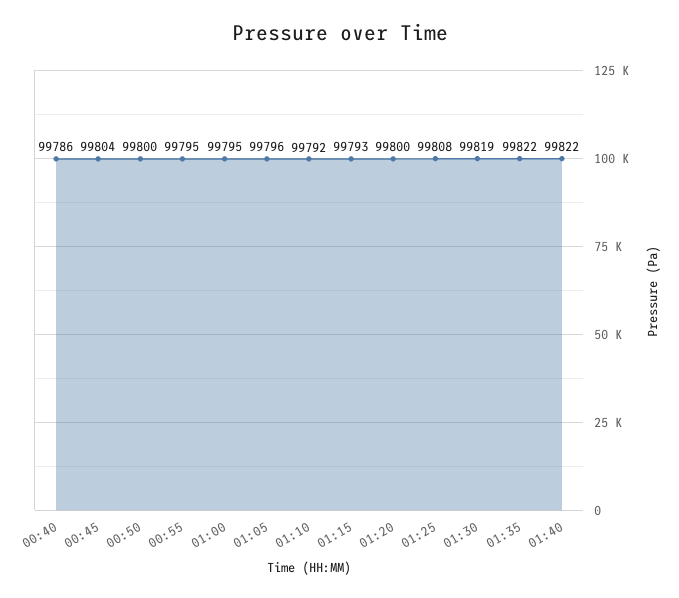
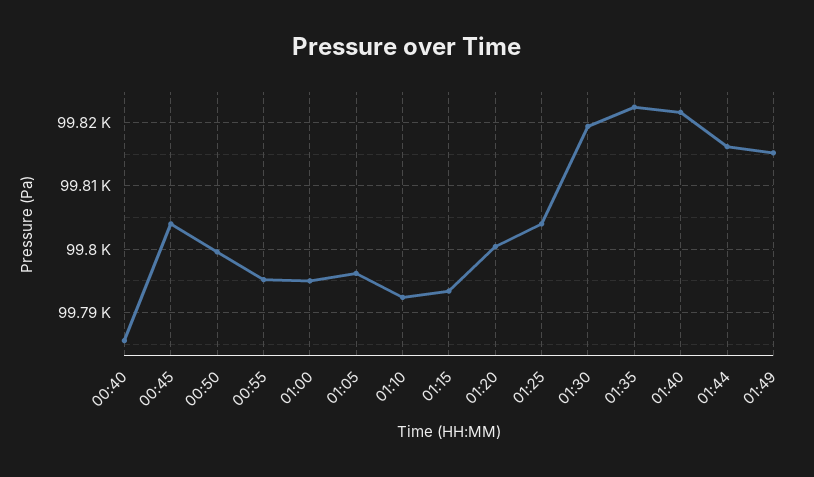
01:25: 99808 -> 99804
01:44: none -> 99816
01:49: none -> 99815

